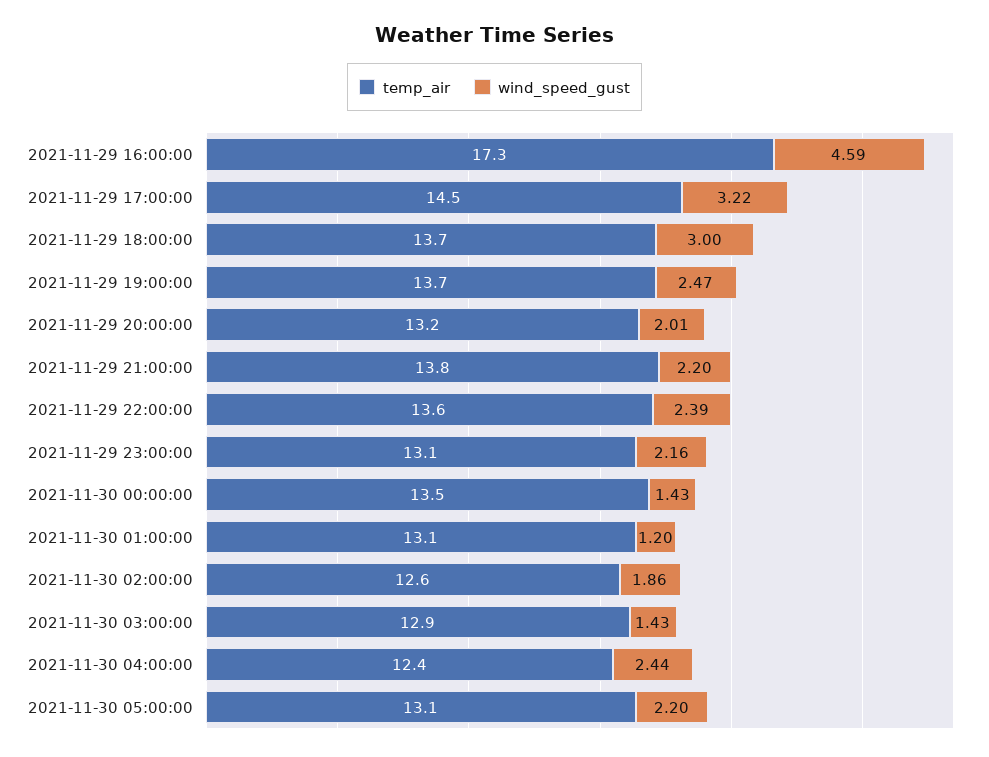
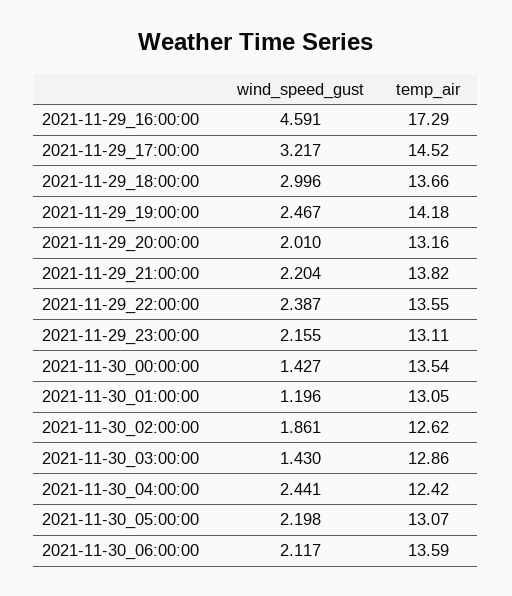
temp_air, 2021-11-29 19:00:00: 13.7 -> 14.18
wind_speed_gust, 2021-11-30_06:00:00: none -> 2.117
temp_air, 2021-11-30_06:00:00: none -> 13.59

